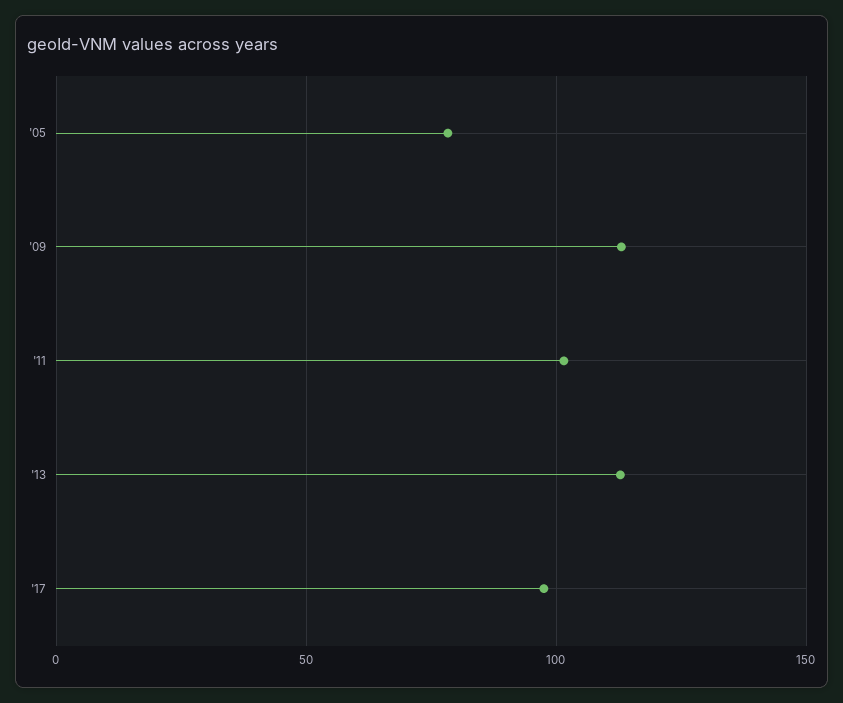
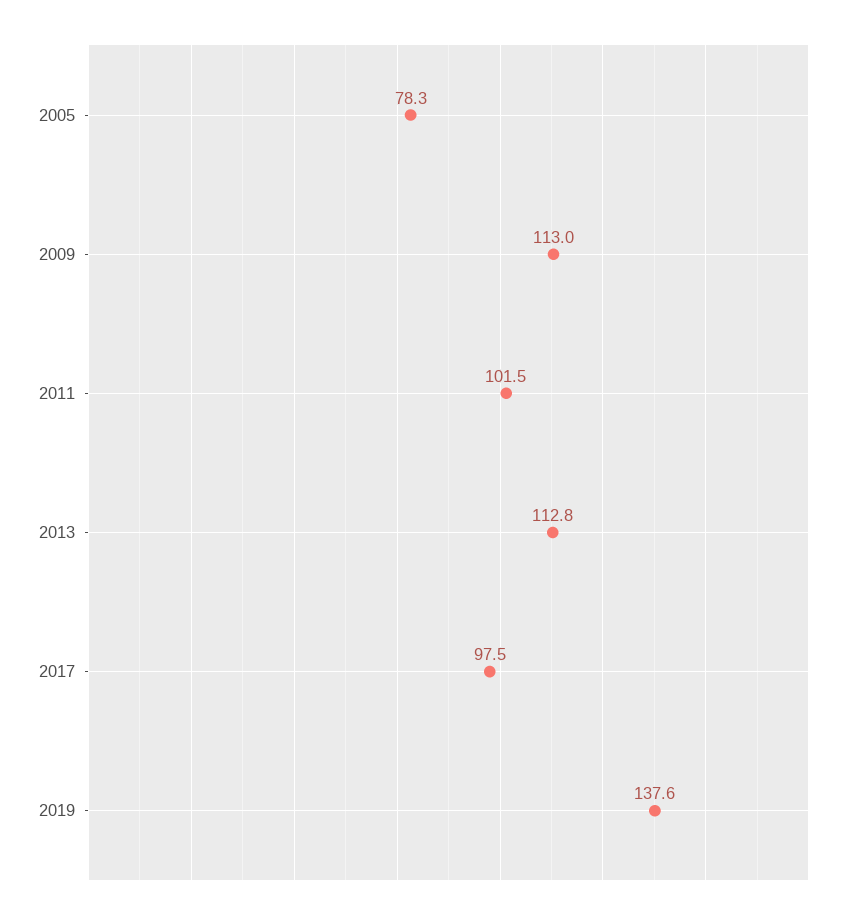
2019: none -> 137.6

